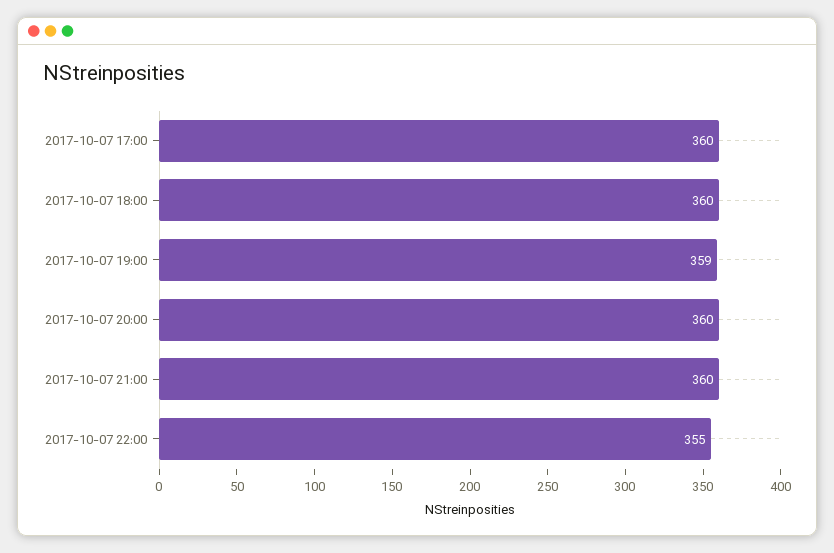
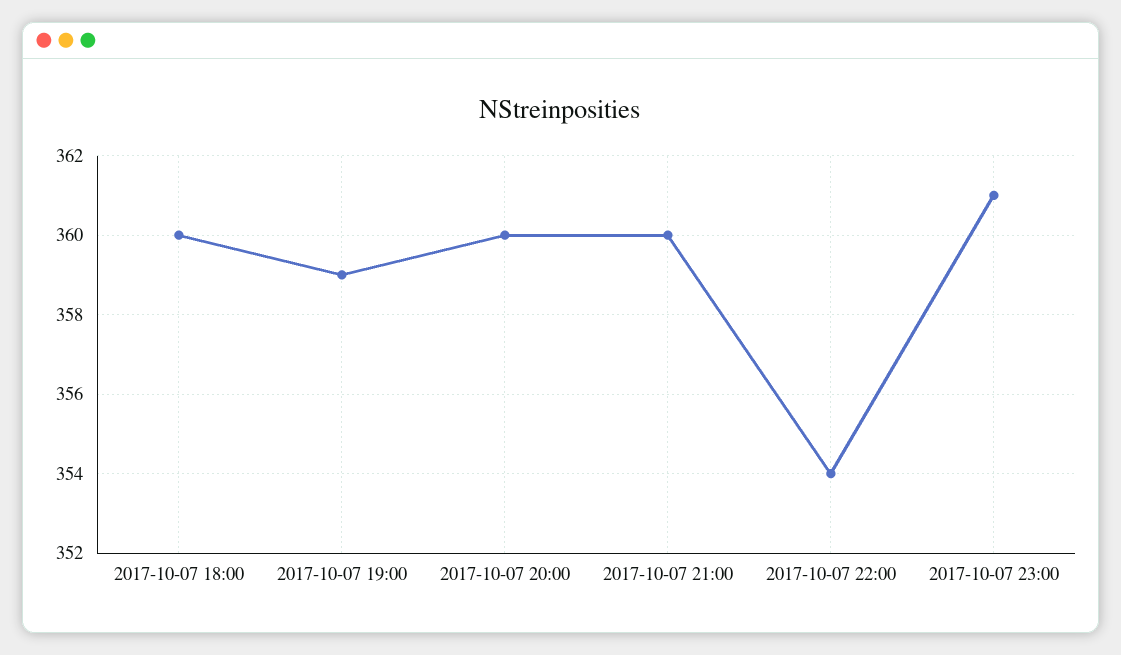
2017-10-07 17:00: 360 -> none
2017-10-07 22:00: 355 -> 354
2017-10-07 23:00: none -> 361

